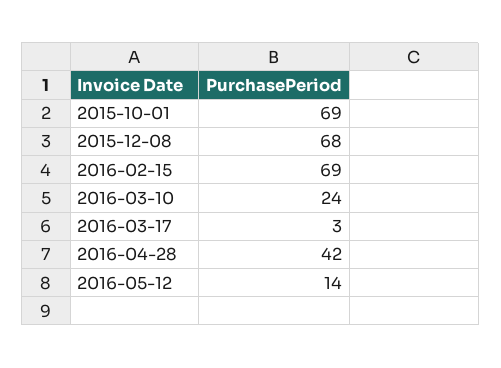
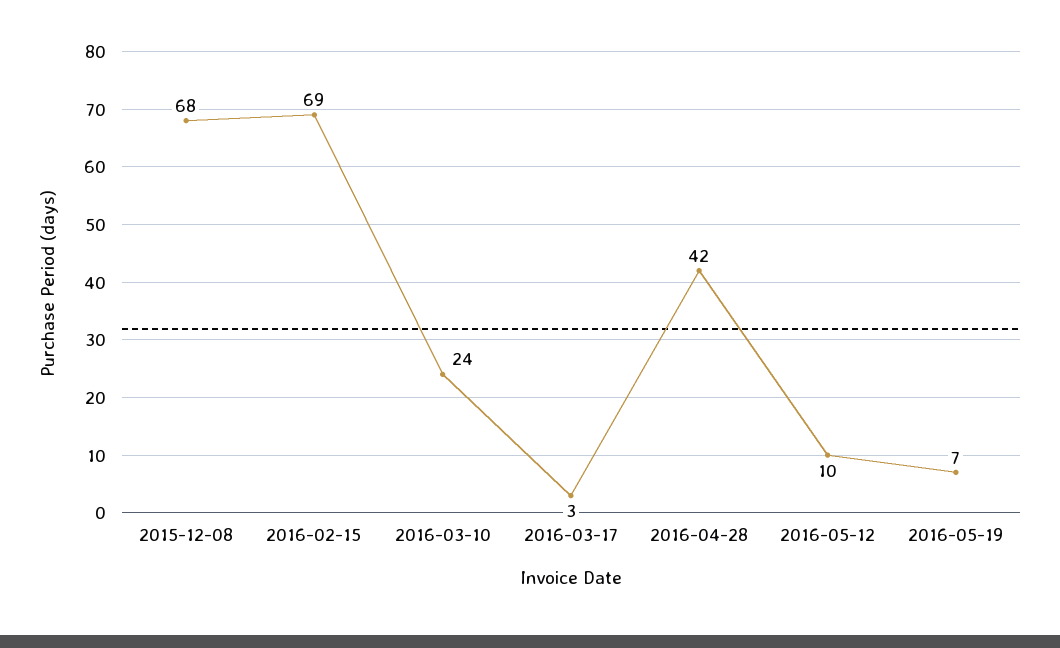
2015-10-01: 69 -> none
2016-05-12: 14 -> 10
2016-05-19: none -> 7

